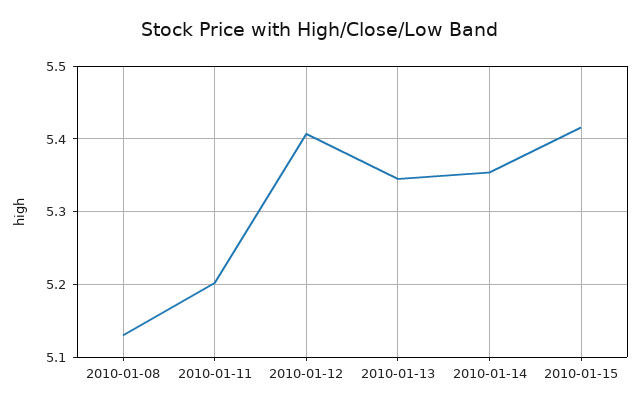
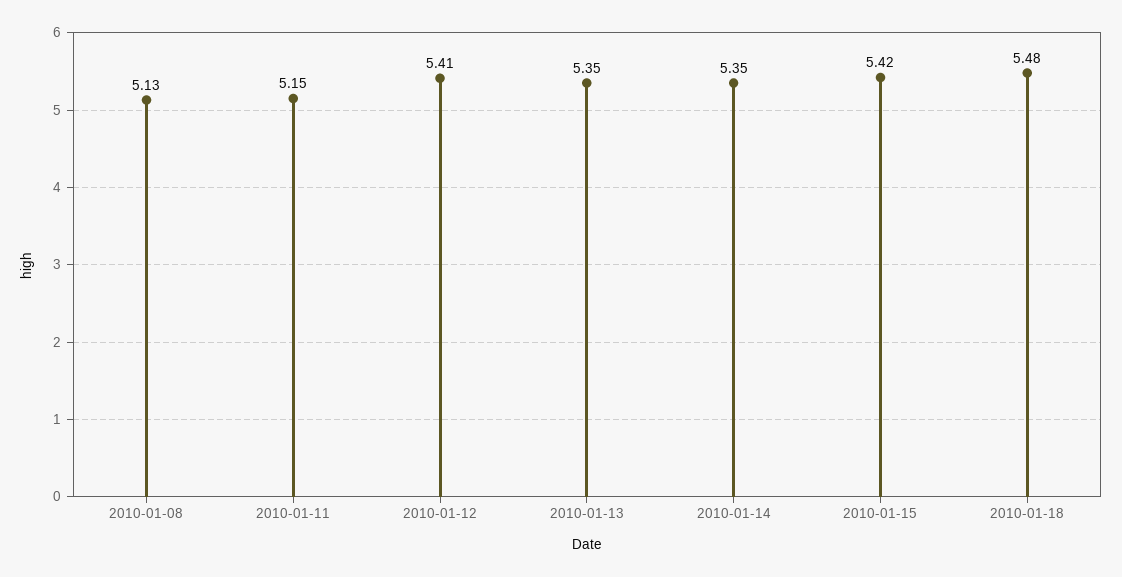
2010-01-11: 5.2 -> 5.15
2010-01-18: none -> 5.48

